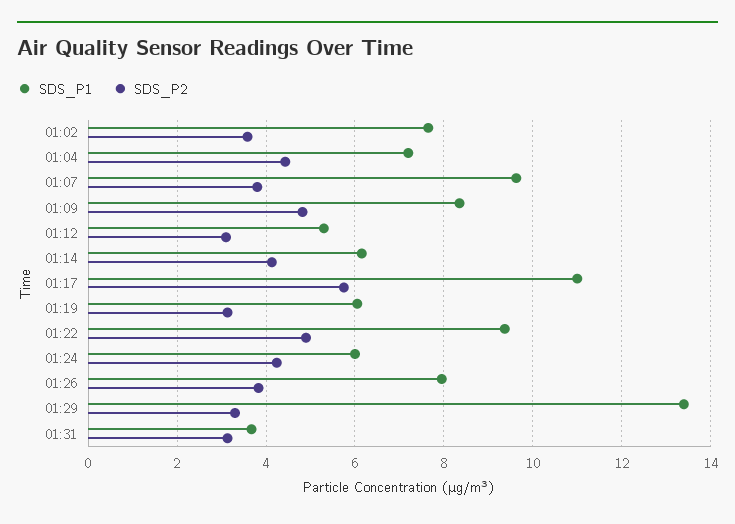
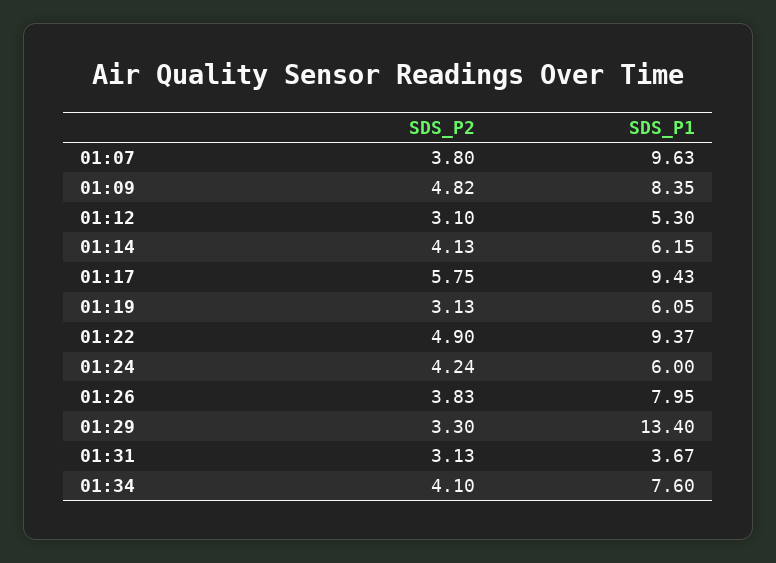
SDS_P1, 01:02: 7.6 -> none
SDS_P2, 01:02: 3.6 -> none
SDS_P1, 01:04: 7.2 -> none
SDS_P2, 01:04: 4.4 -> none
SDS_P1, 01:17: 11 -> 9.43
SDS_P2, 01:34: none -> 4.1
SDS_P1, 01:34: none -> 7.6

